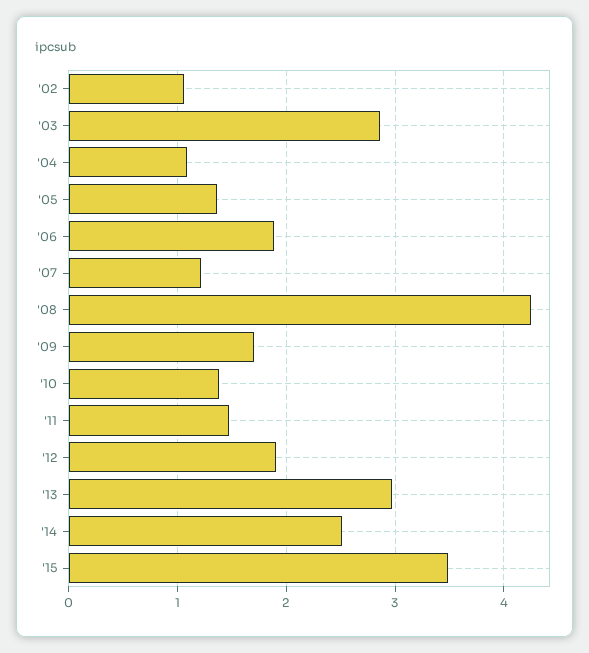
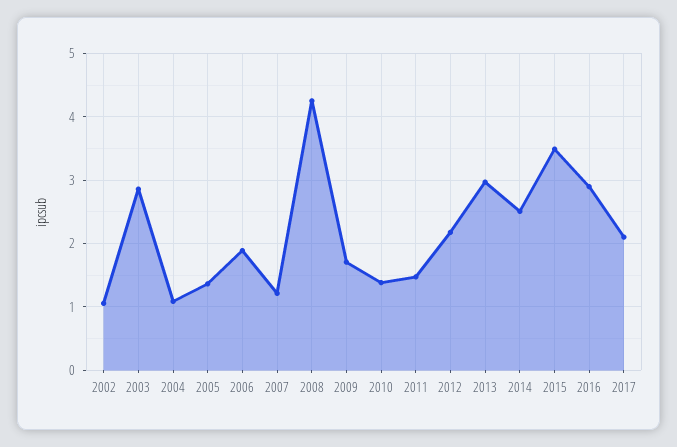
'12: 1.9 -> 2.2
2016: none -> 2.9
2017: none -> 2.1

